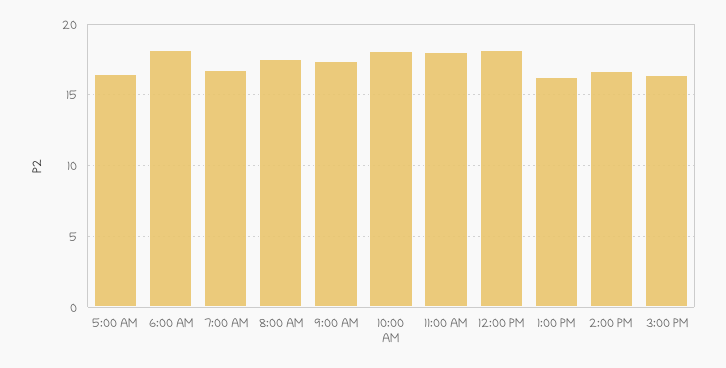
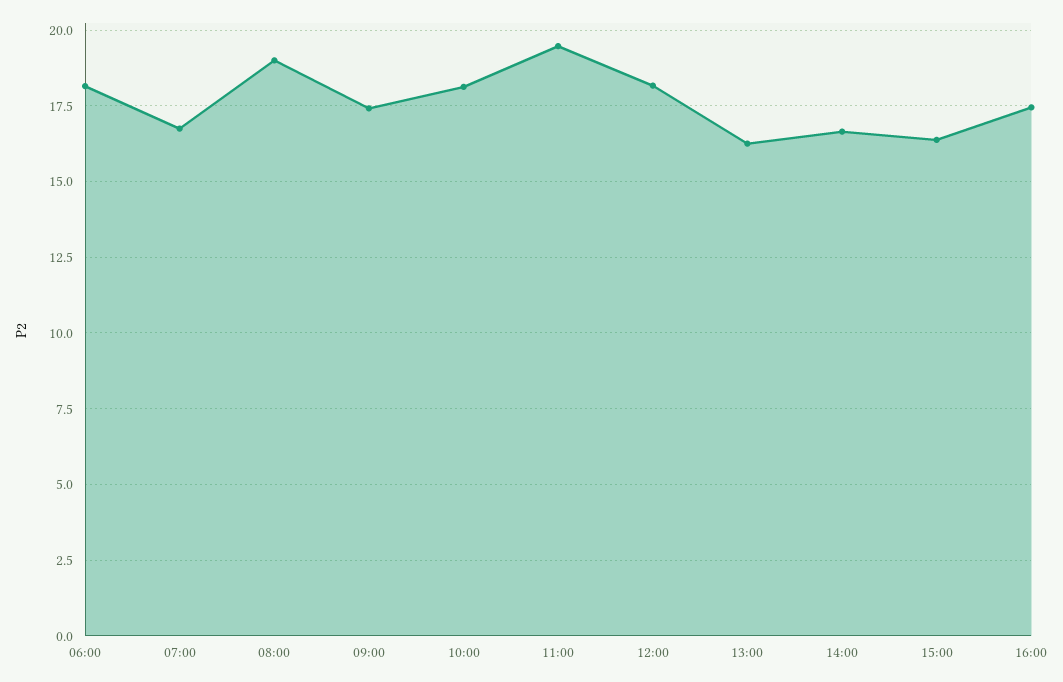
5:00 AM: 16.5 -> none
8:00 AM: 17.5 -> 19
11:00 AM: 18 -> 19.5
16:00: none -> 17.5

